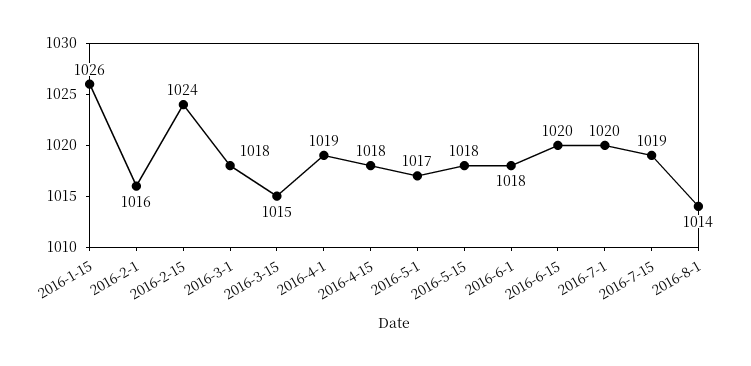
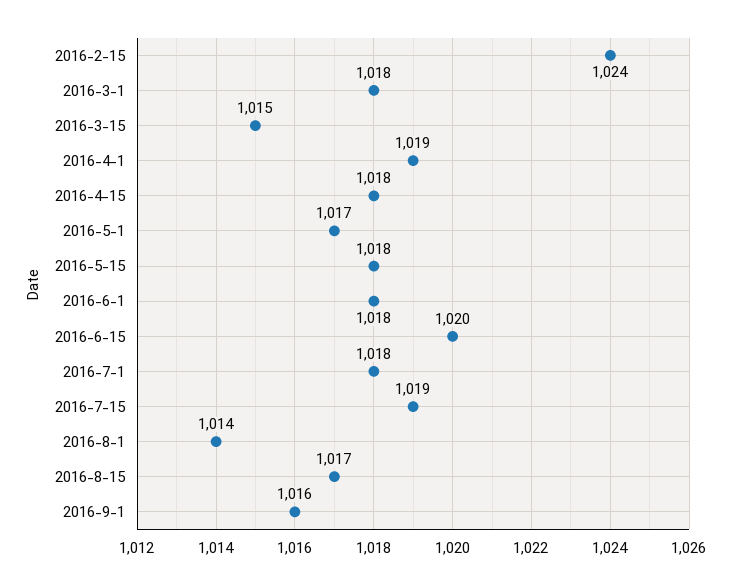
2016-1-15: 1026 -> none
2016-2-1: 1016 -> none
2016-7-1: 1020 -> 1018
2016-8-15: none -> 1017
2016-9-1: none -> 1016

